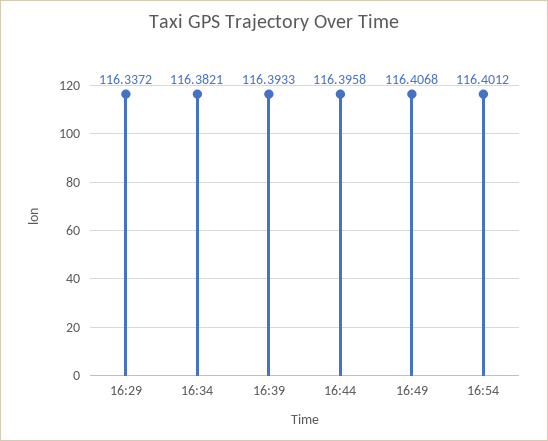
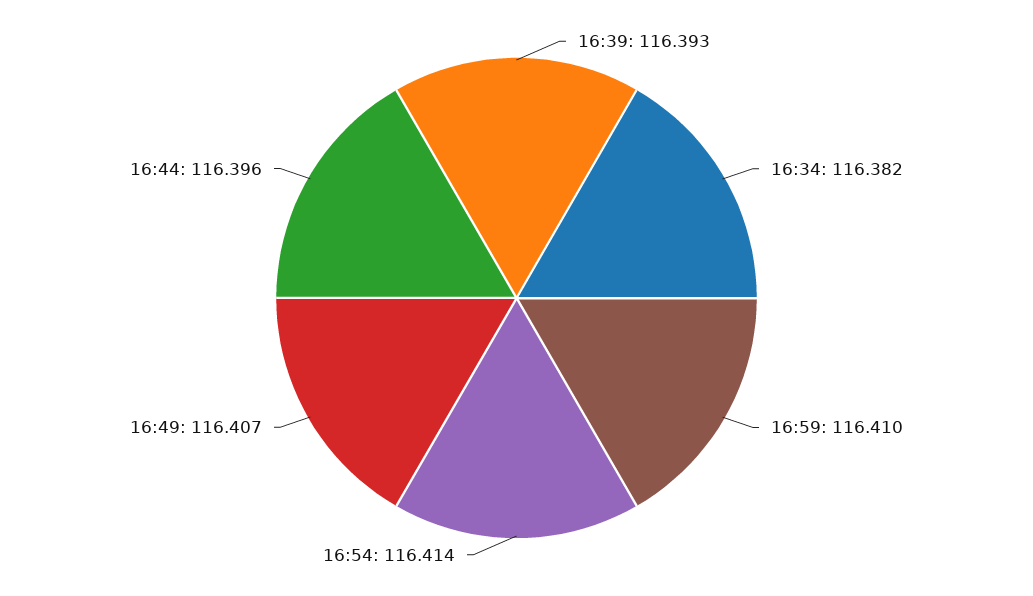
16:29: 116.3372 -> none
16:54: 116.4012 -> 116.414
16:59: none -> 116.41

